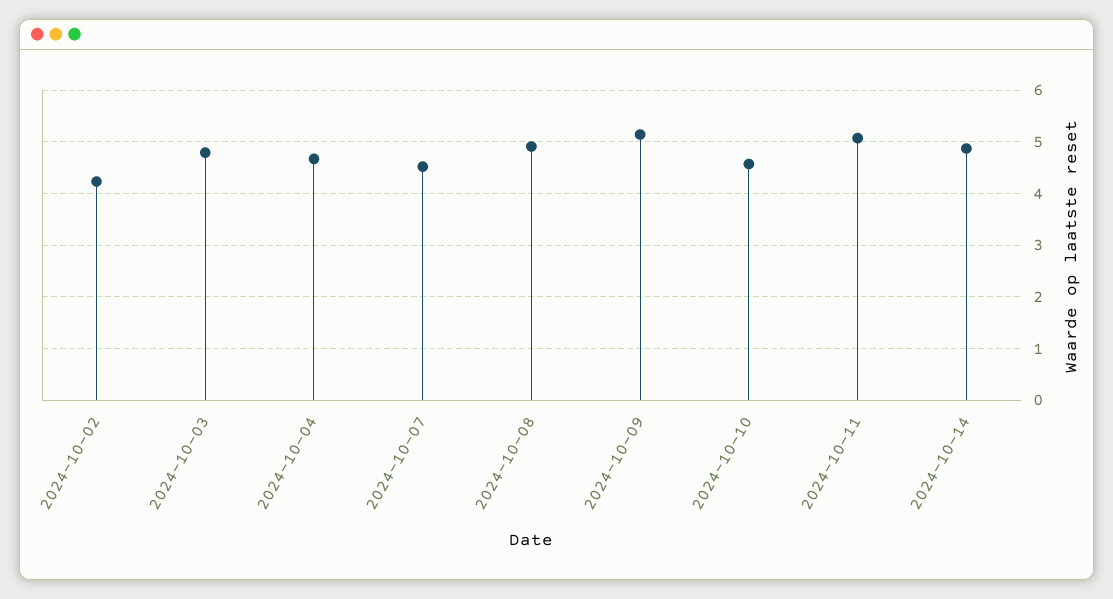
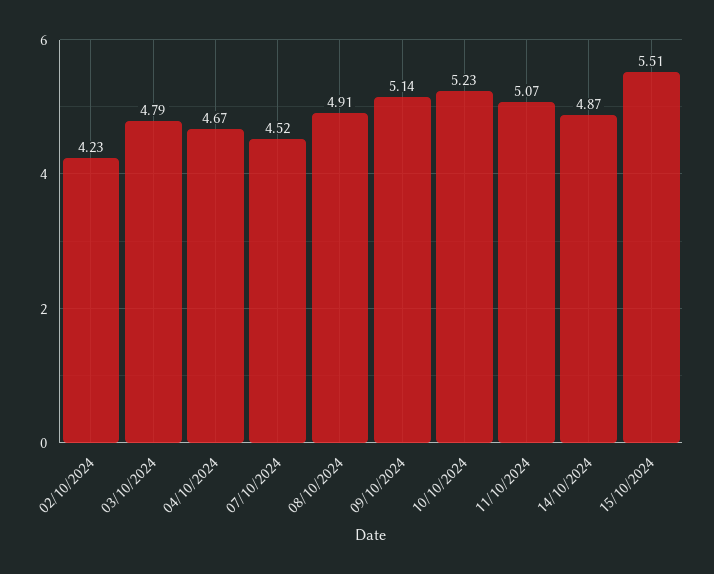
2024-10-10: 4.6 -> 5.23
15/10/2024: none -> 5.51

